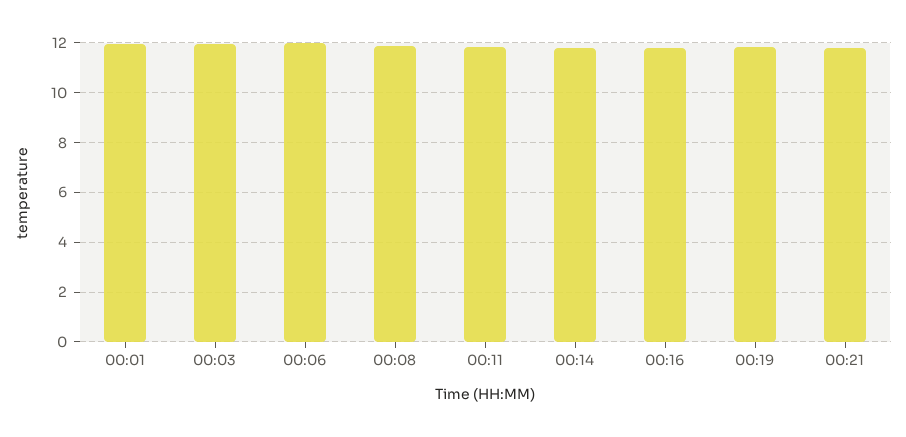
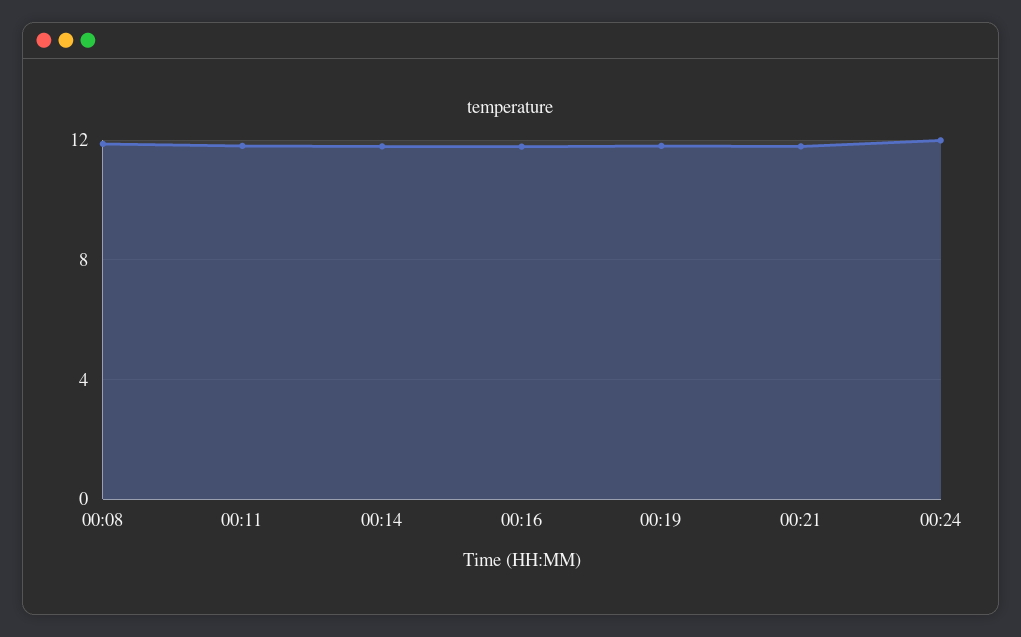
00:01: 12 -> none
00:03: 12 -> none
00:06: 12 -> none
00:24: none -> 12

